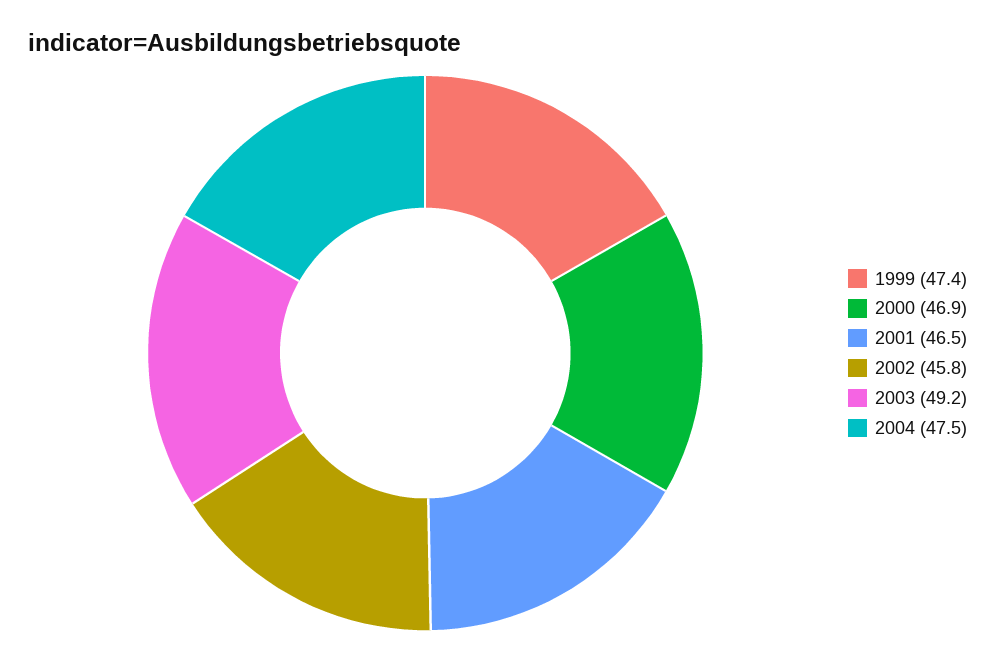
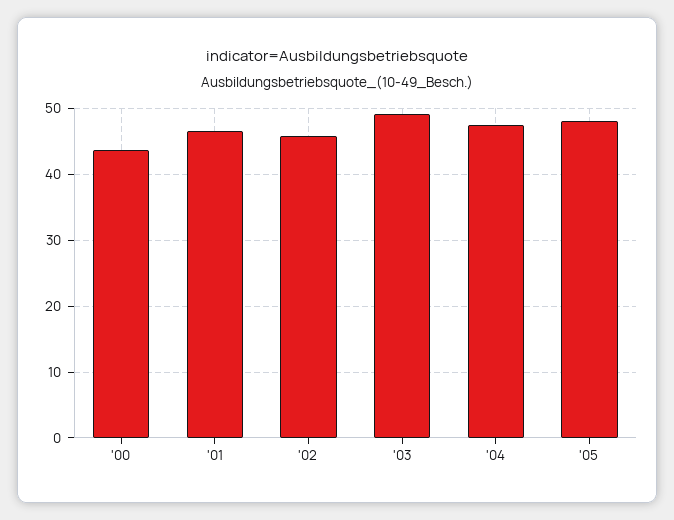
1999: 47.4 -> none
2000: 46.9 -> 44
'05: none -> 48

